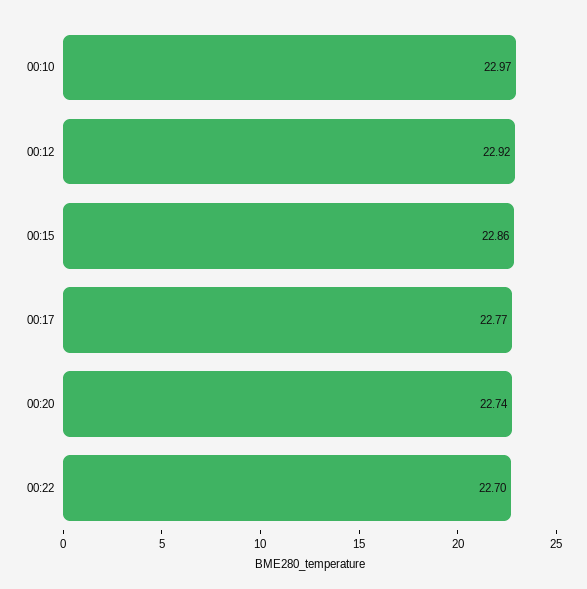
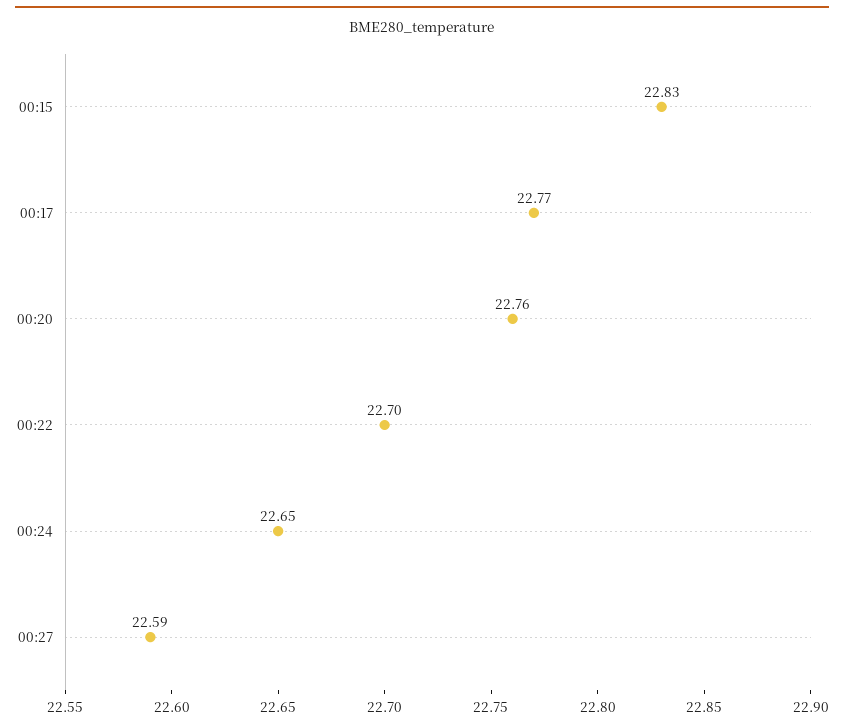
00:10: 22.97 -> none
00:12: 22.92 -> none
00:15: 22.86 -> 22.83
00:20: 22.74 -> 22.76
00:24: none -> 22.65
00:27: none -> 22.59

